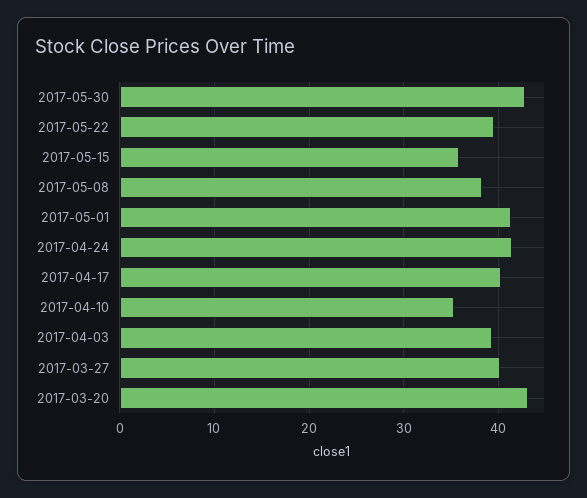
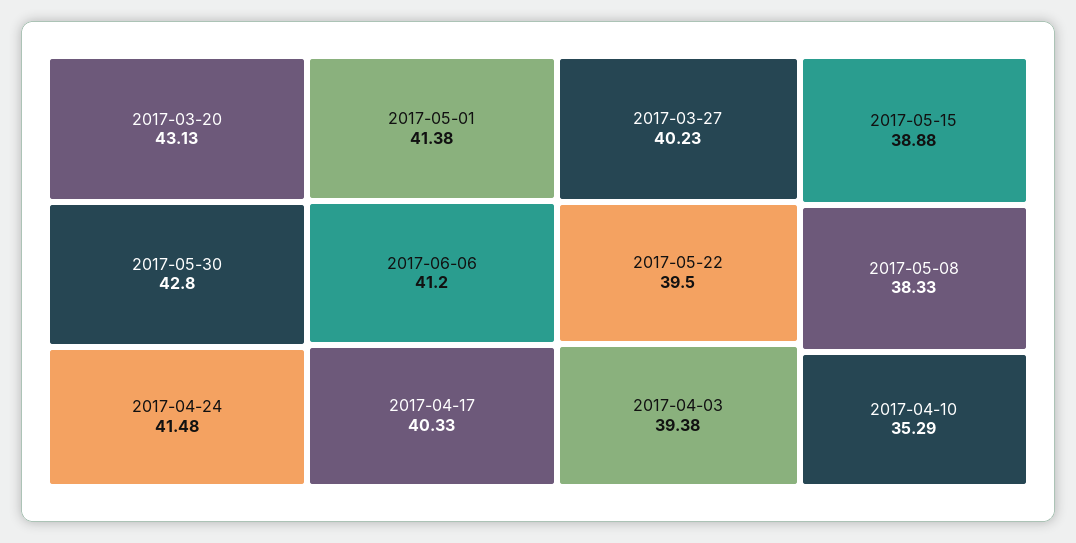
2017-05-15: 36 -> 38.88
2017-06-06: none -> 41.2

